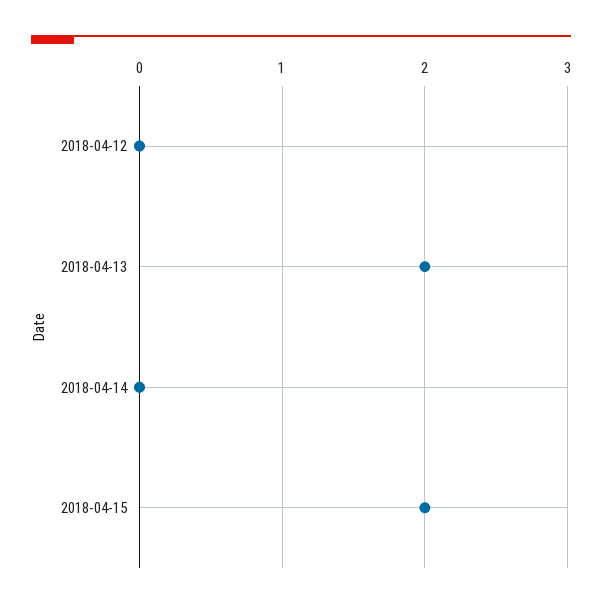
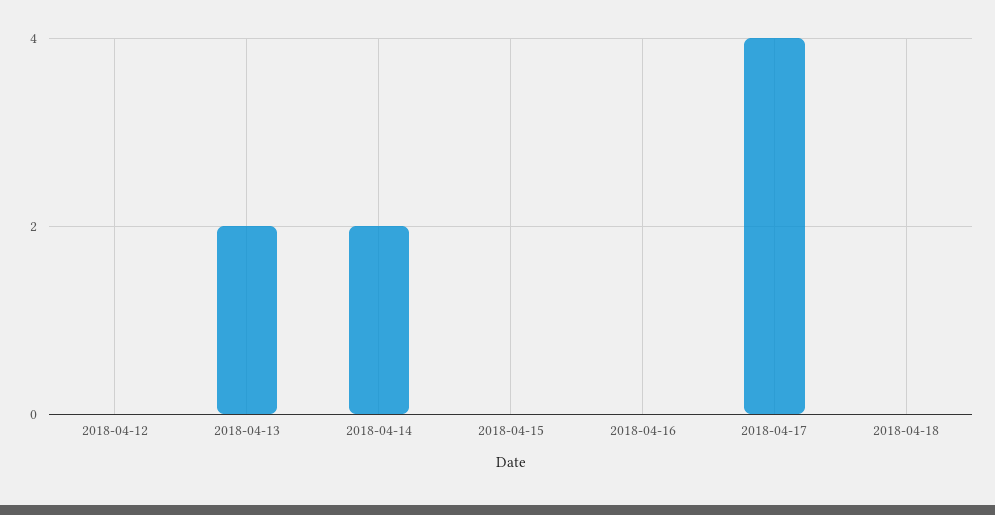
2018-04-14: 0 -> 2
2018-04-15: 2 -> 0
2018-04-16: none -> 0
2018-04-17: none -> 4
2018-04-18: none -> 0

